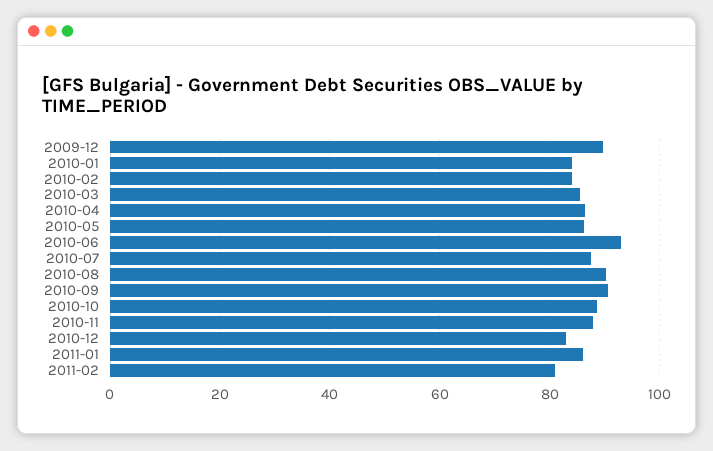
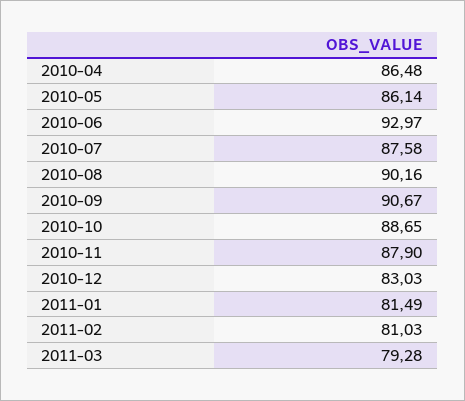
2009-12: 90 -> none
2010-01: 84 -> none
2010-02: 84 -> none
2010-03: 86 -> none
2011-01: 86 -> 81.49
2011-03: none -> 79.28

